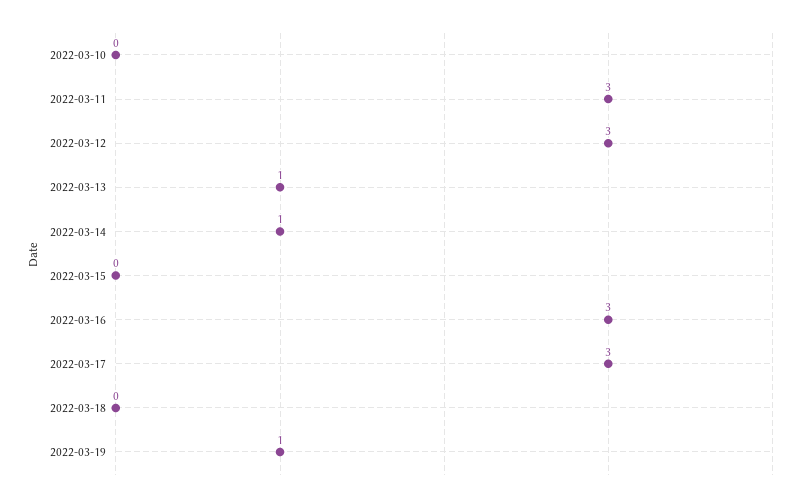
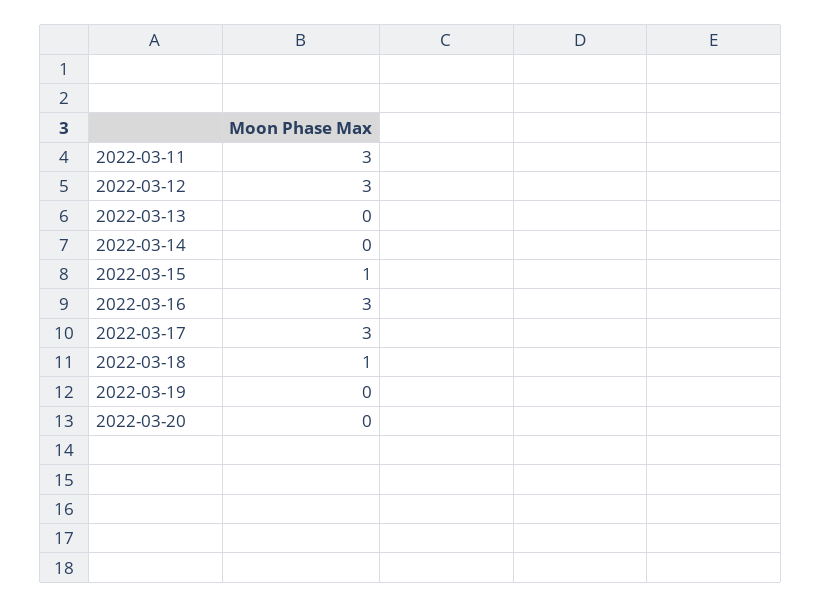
2022-03-10: 0 -> none
2022-03-13: 1 -> 0
2022-03-14: 1 -> 0
2022-03-15: 0 -> 1
2022-03-18: 0 -> 1
2022-03-19: 1 -> 0
2022-03-20: none -> 0

